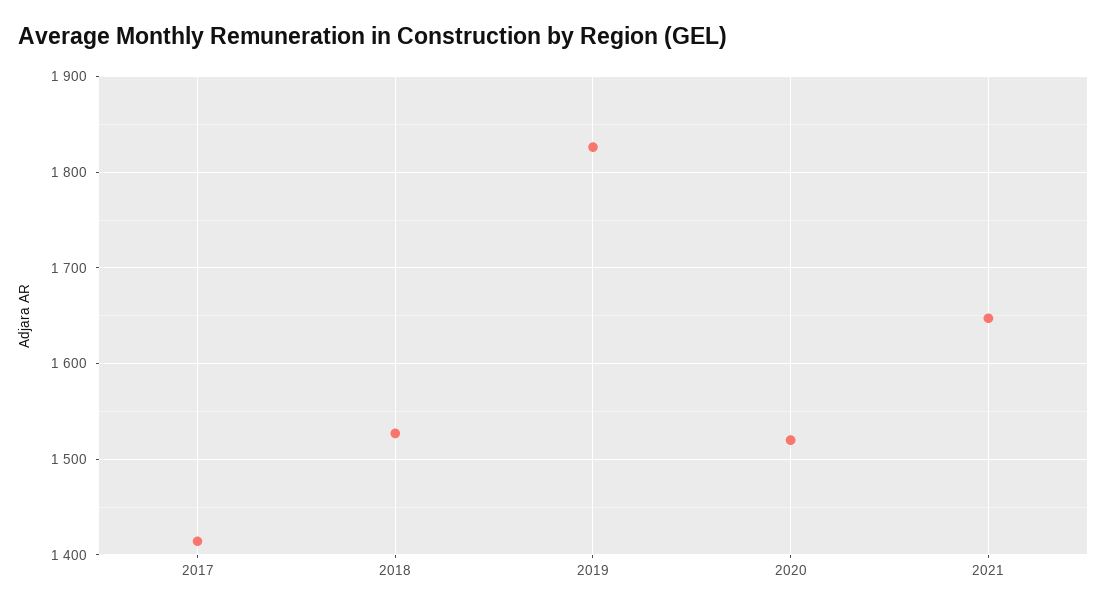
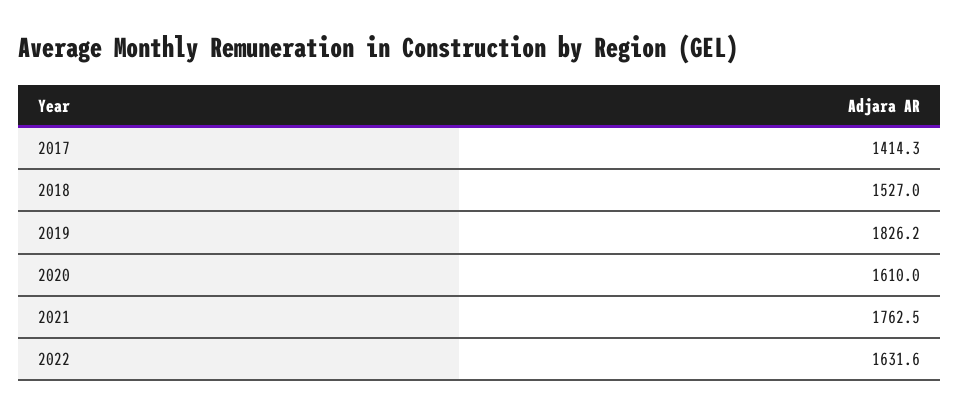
2020: 1520 -> 1610
2021: 1650 -> 1762.5
2022: none -> 1631.6

